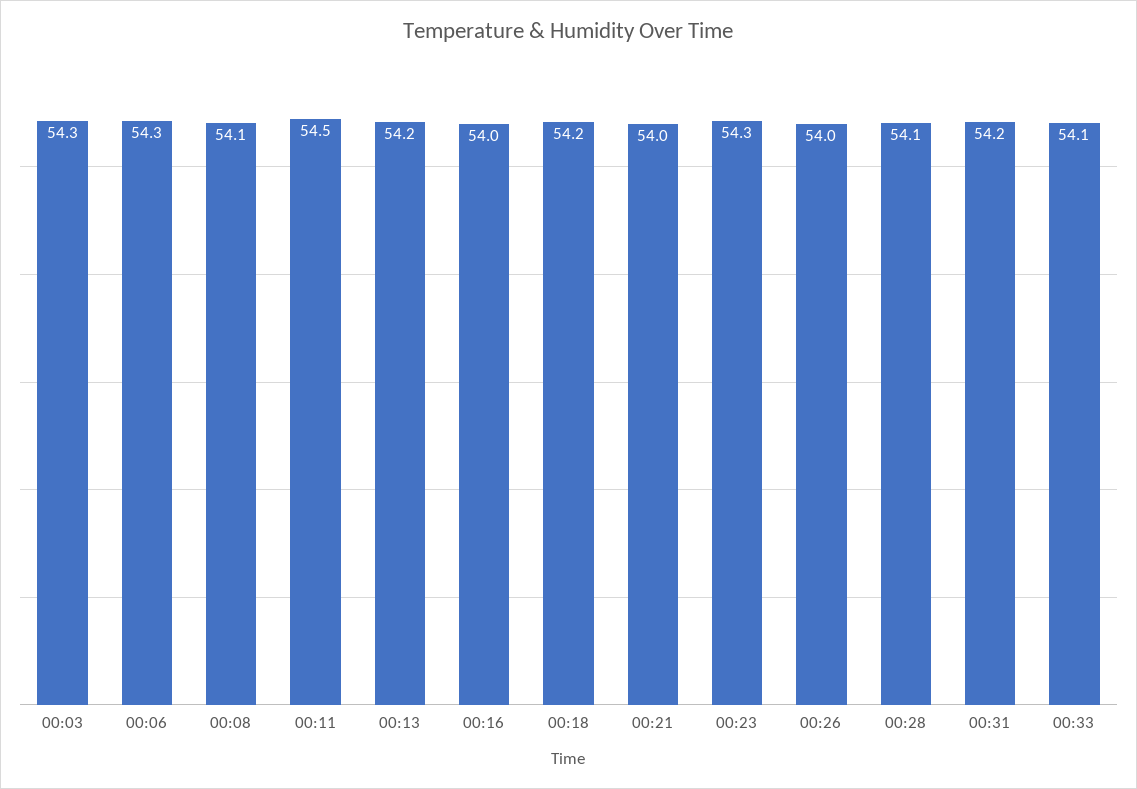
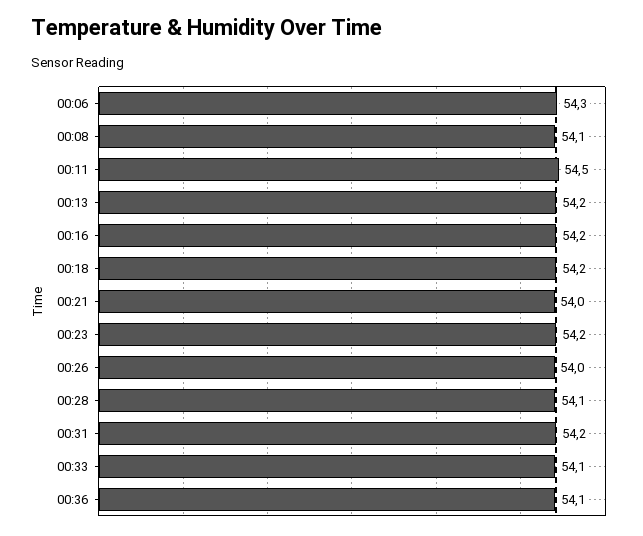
00:03: 54.3 -> none
00:16: 54 -> 54.2
00:23: 54.3 -> 54.2
00:36: none -> 54.1

